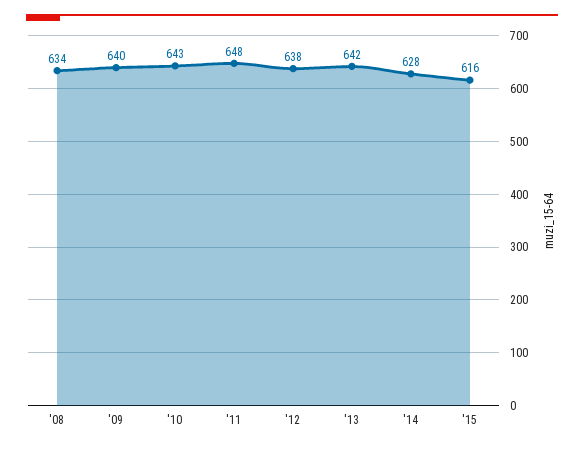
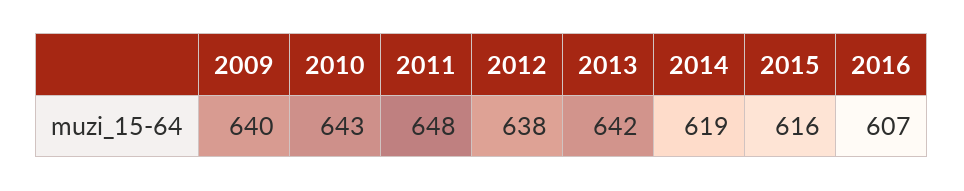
'08: 634 -> none
'14: 628 -> 619
2016: none -> 607

